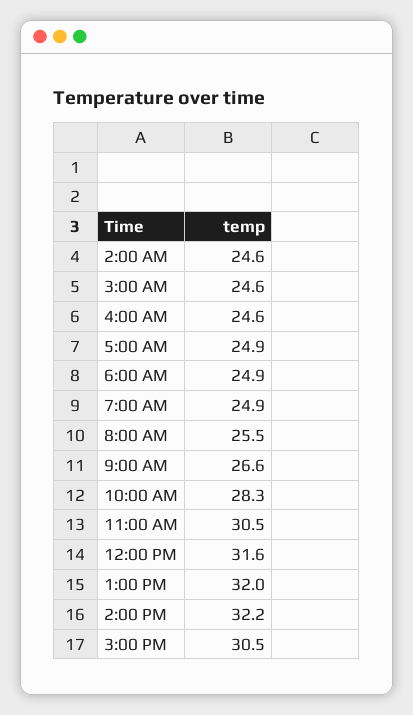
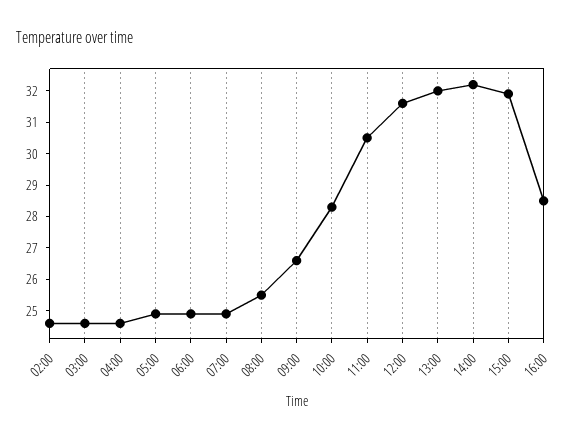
3:00 PM: 30.5 -> 32
16:00: none -> 28.5

